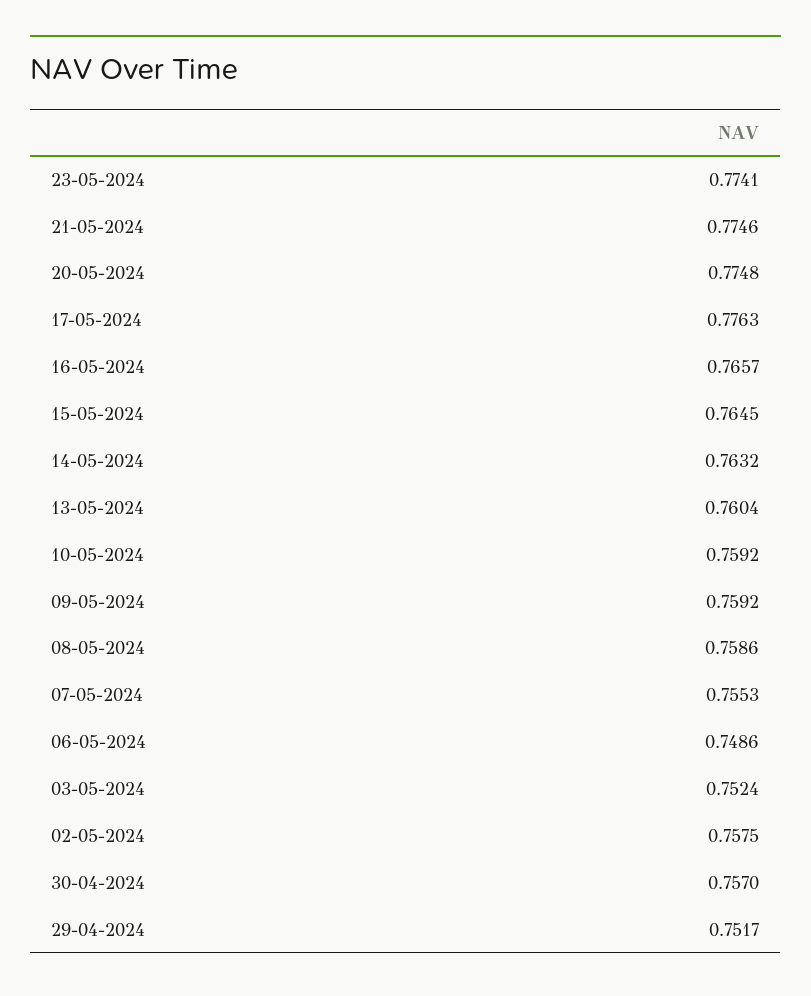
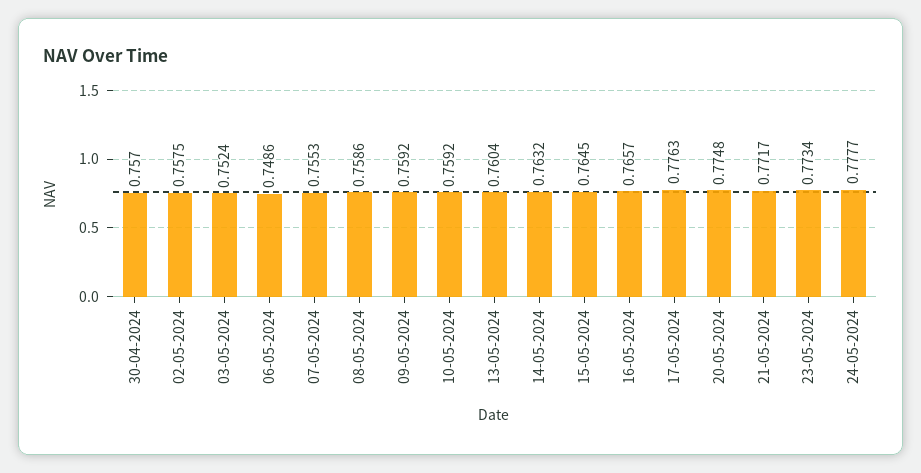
23-05-2024: 0.7741 -> 0.7734
21-05-2024: 0.7746 -> 0.7717
29-04-2024: 0.7517 -> none
24-05-2024: none -> 0.7777

